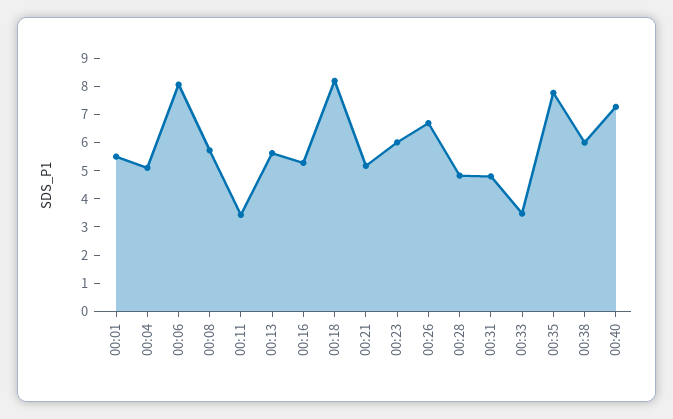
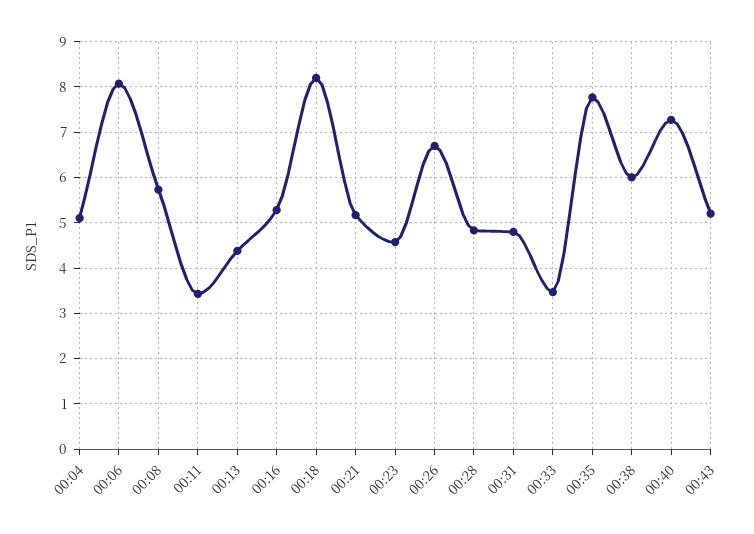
00:01: 5.5 -> none
00:13: 5.5 -> 4.4
00:23: 6 -> 4.6
00:43: none -> 5.2

